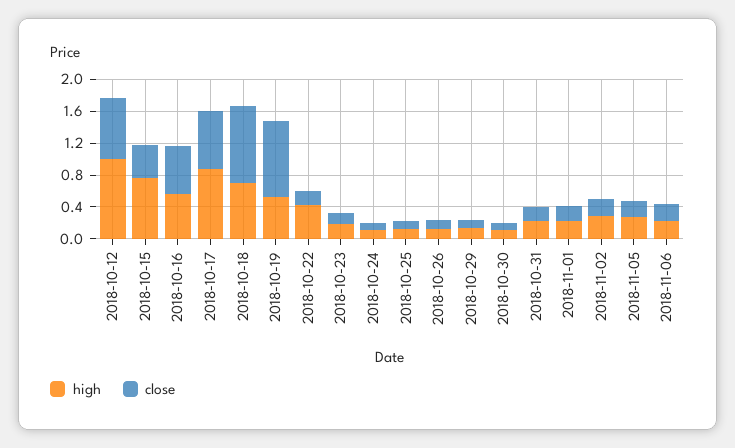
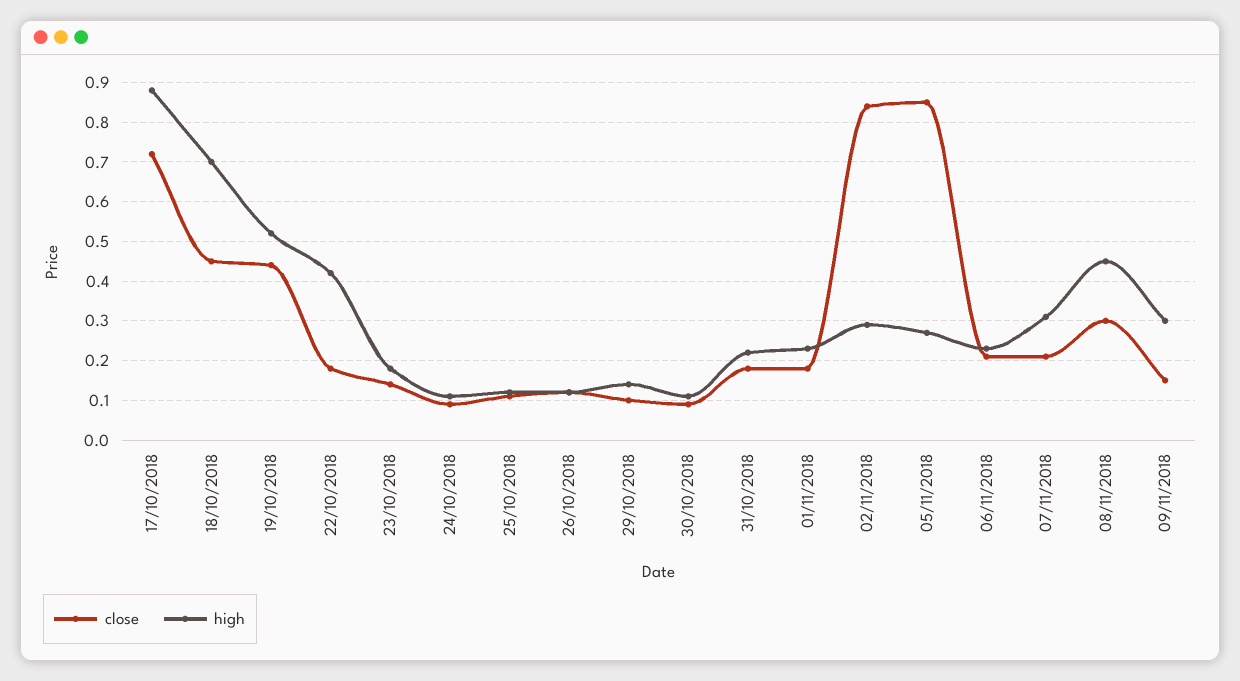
high, 2018-10-12: 1 -> none
close, 2018-10-12: 0.8 -> none
high, 2018-10-15: 0.8 -> none
close, 2018-10-15: 0.4 -> none
high, 2018-10-16: 0.6 -> none
close, 2018-10-16: 0.6 -> none
close, 2018-10-18: 1 -> 0.45
close, 2018-10-19: 1 -> 0.45
close, 2018-11-02: 0.2 -> 0.85
close, 2018-11-05: 0.2 -> 0.85
close, 07/11/2018: none -> 0.2
high, 07/11/2018: none -> 0.3
close, 08/11/2018: none -> 0.3
high, 08/11/2018: none -> 0.45
close, 09/11/2018: none -> 0.15
high, 09/11/2018: none -> 0.3

